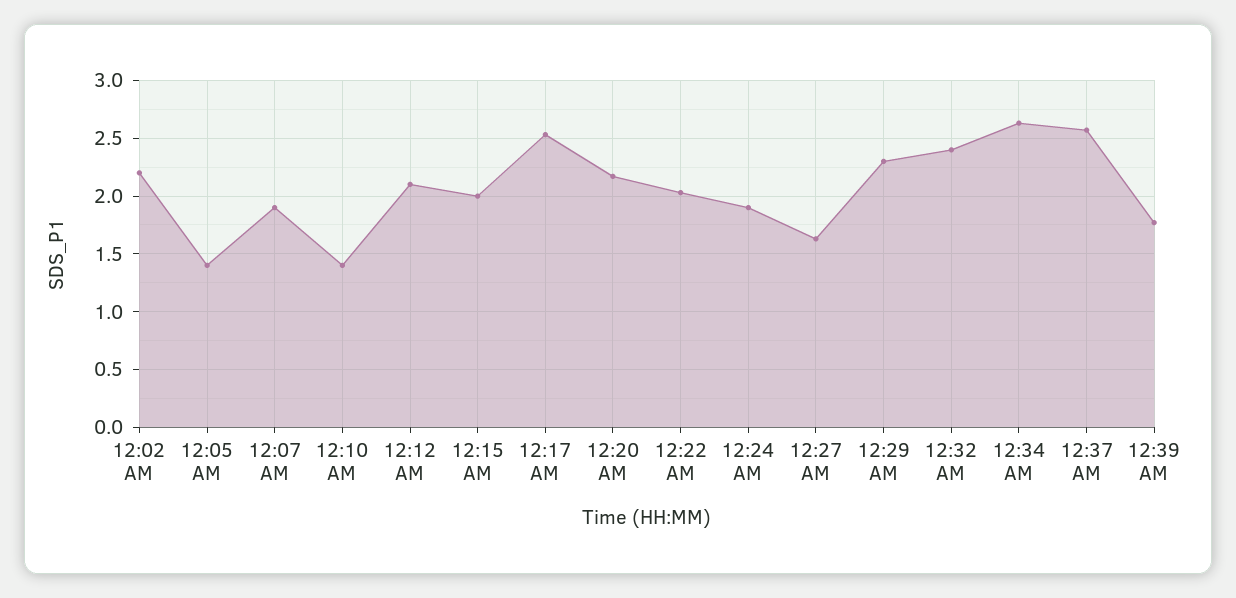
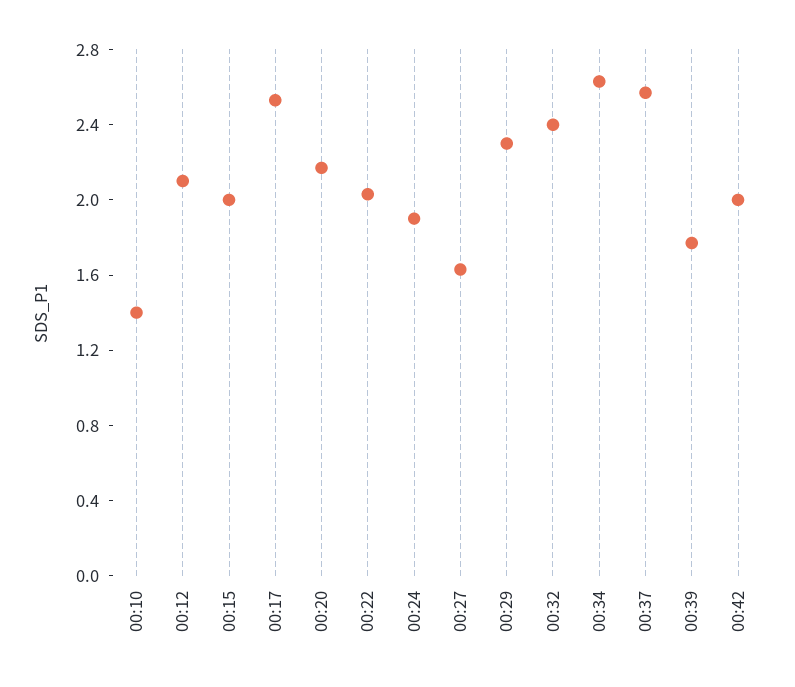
12:02 AM: 2.2 -> none
12:05 AM: 1.4 -> none
12:07 AM: 1.9 -> none
00:42: none -> 2

